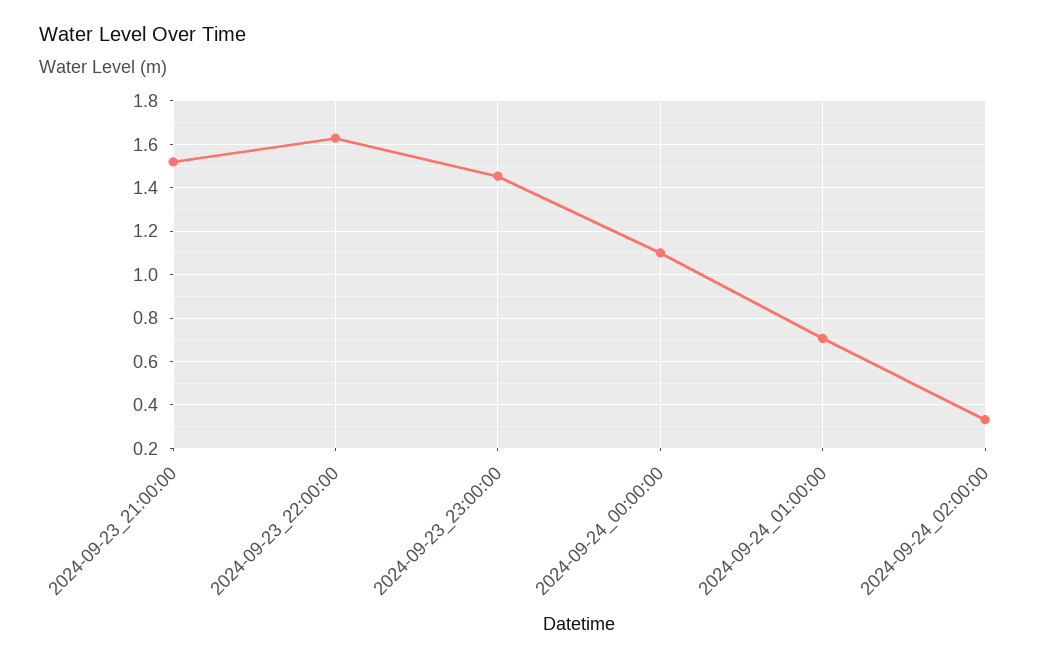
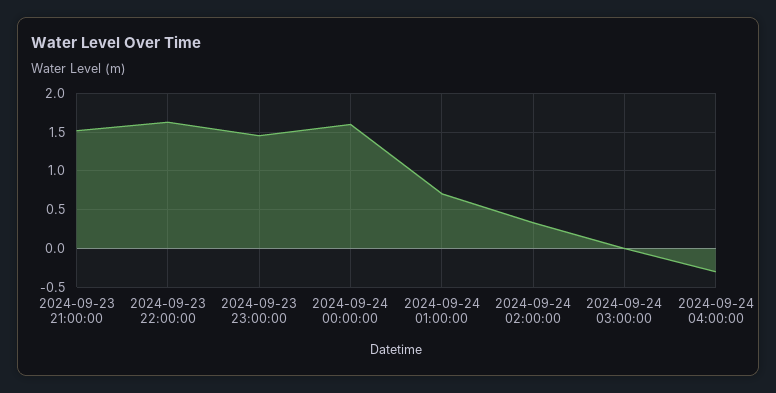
2024-09-24_00:00:00: 1.1 -> 1.6
2024-09-24 03:00:00: none -> 0
2024-09-24 04:00:00: none -> -0.3

